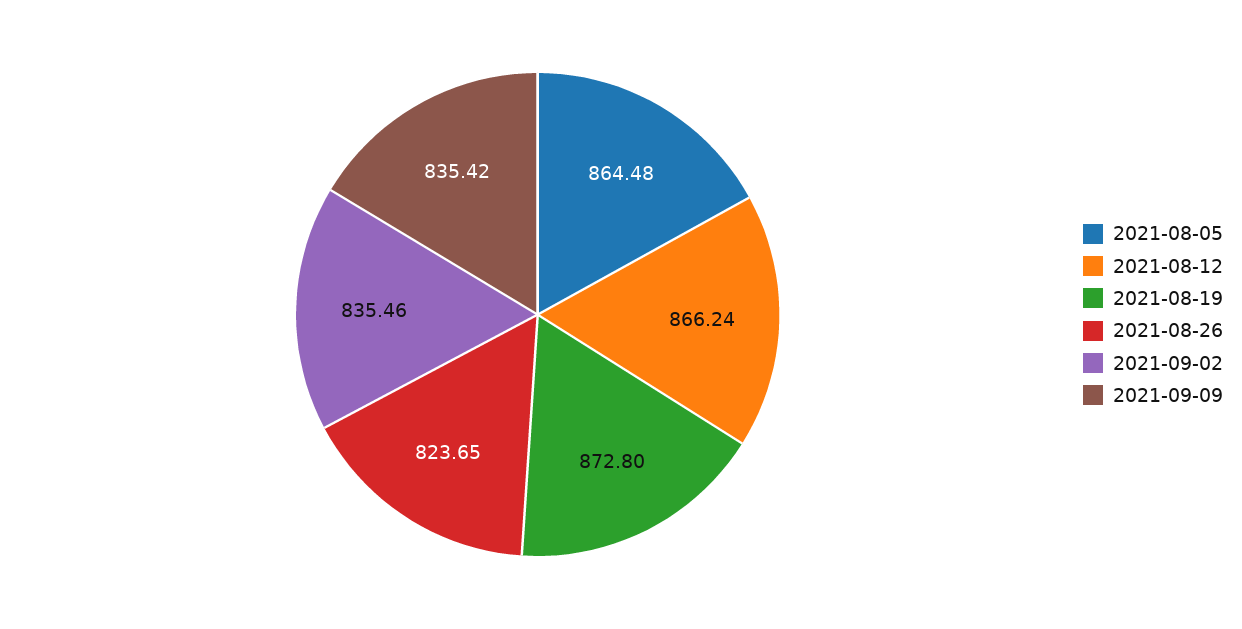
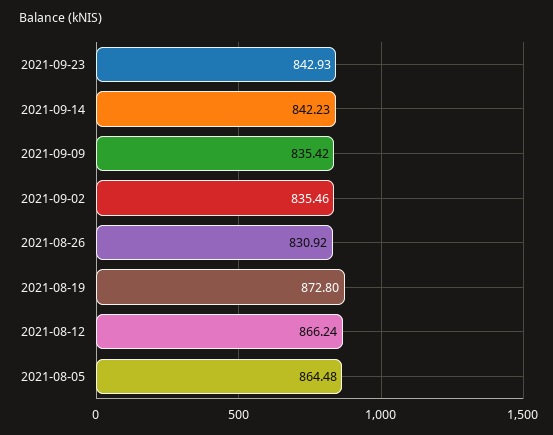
2021-08-26: 823.65 -> 830.92
2021-09-23: none -> 842.93
2021-09-14: none -> 842.23

